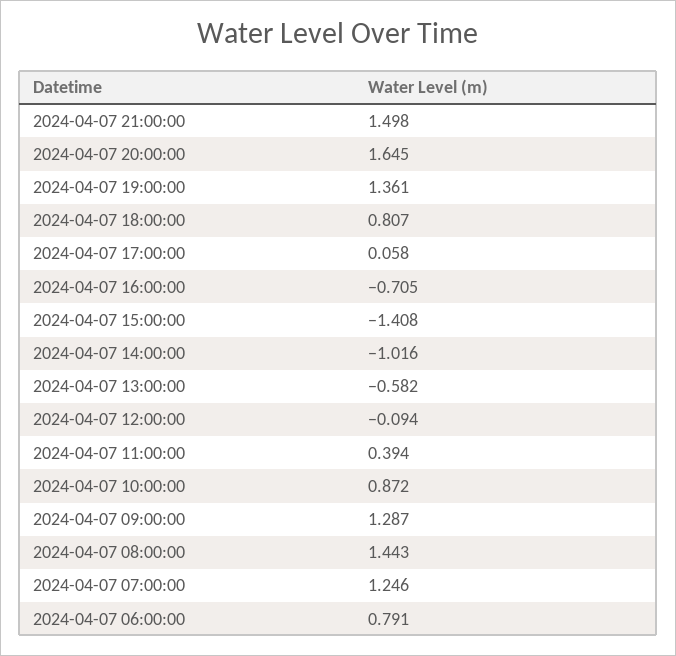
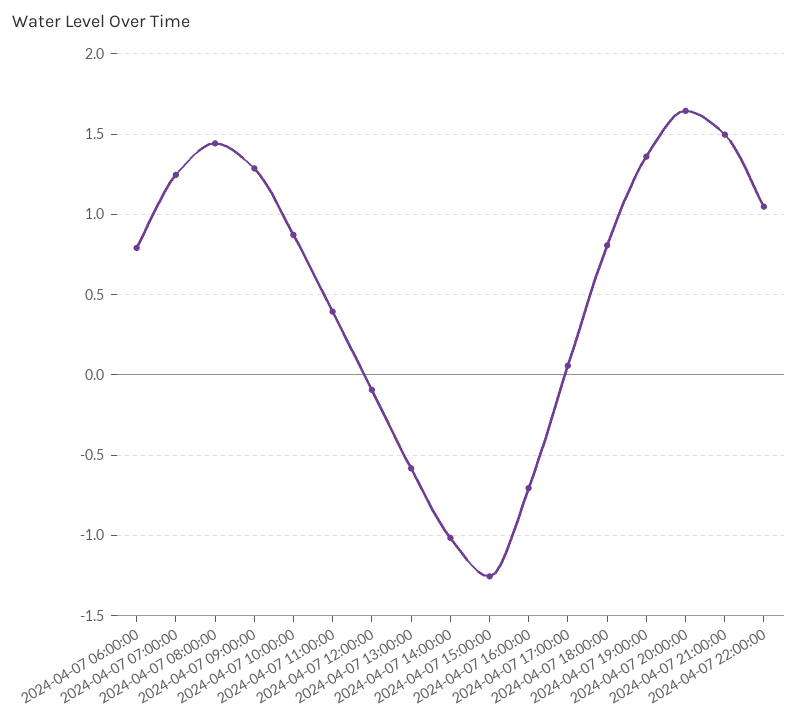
2024-04-07 15:00:00: -1.408 -> -1.25
2024-04-07 22:00:00: none -> 1.05

